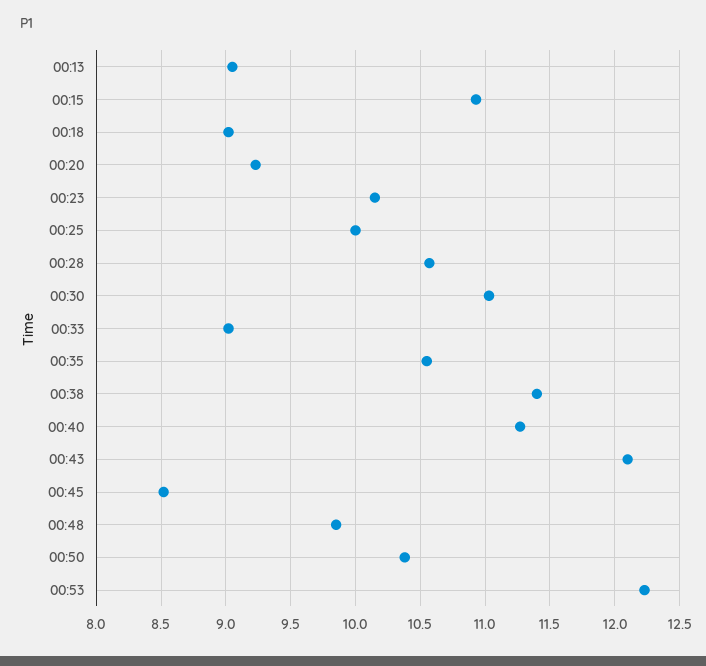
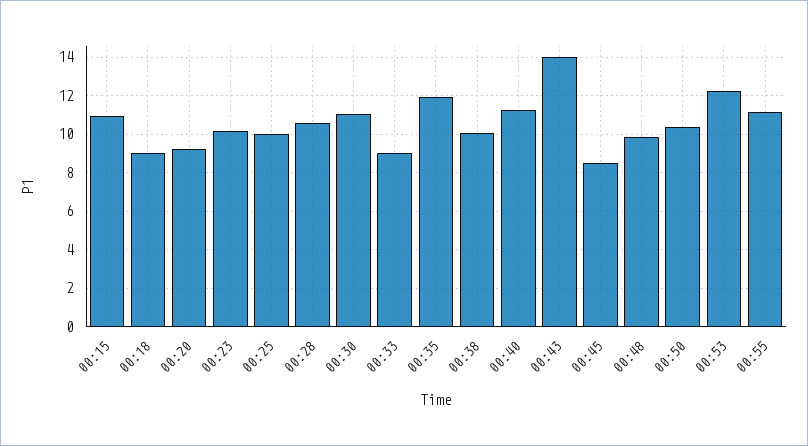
00:13: 9.05 -> none
00:35: 10.55 -> 12
00:38: 11.4 -> 10
00:43: 12.1 -> 14
00:55: none -> 11

